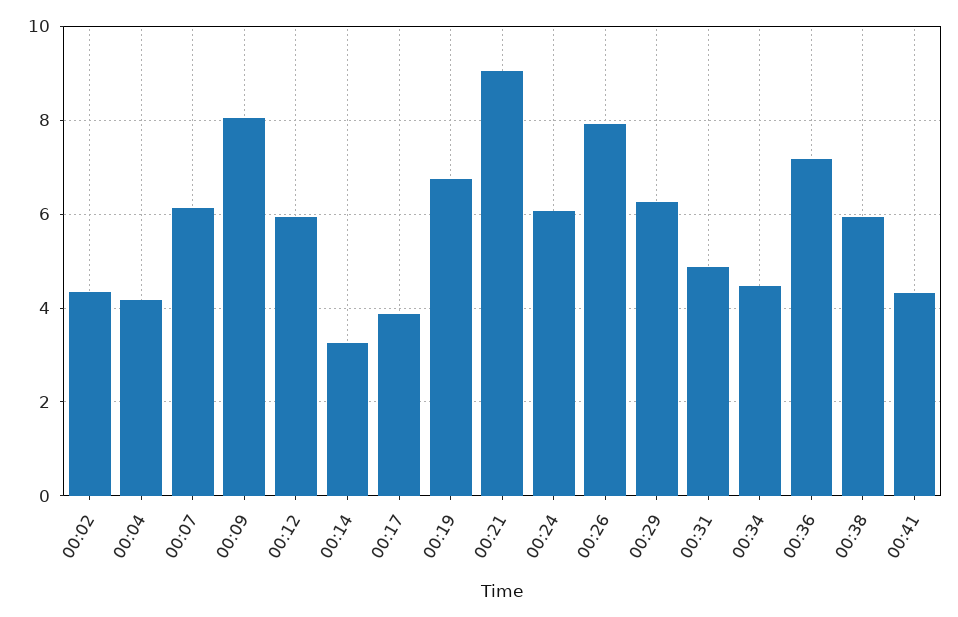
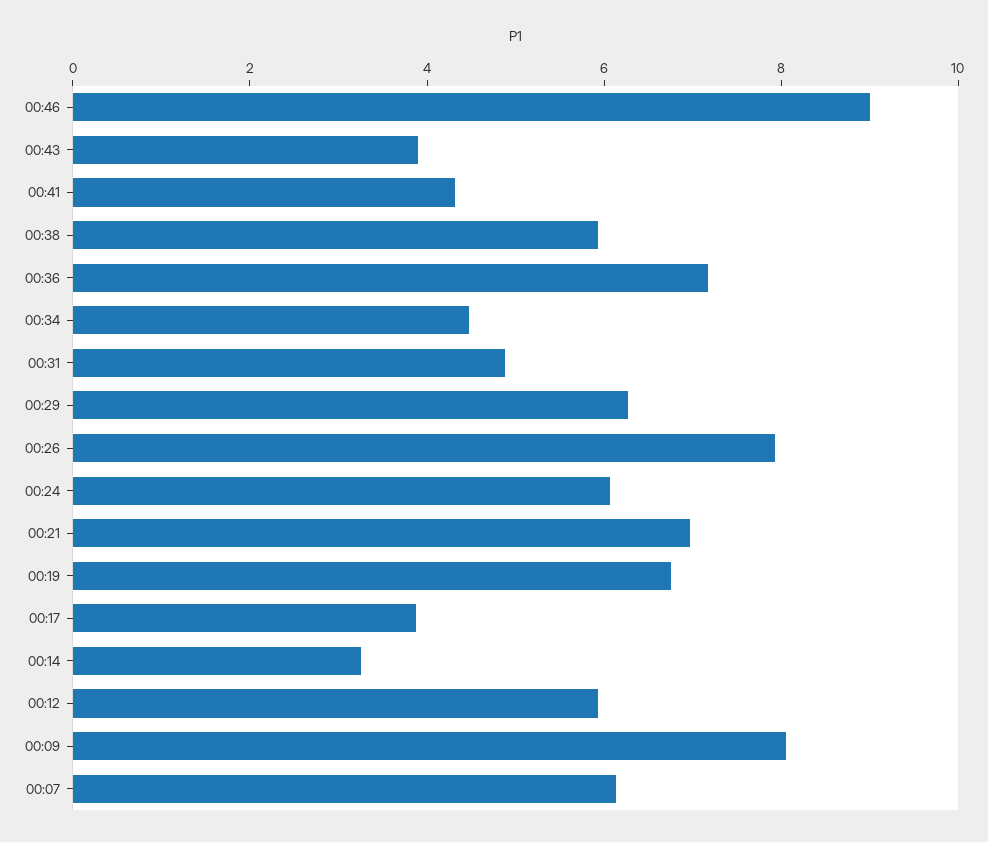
00:02: 4.4 -> none
00:04: 4.2 -> none
00:21: 9 -> 7
00:46: none -> 9
00:43: none -> 4

